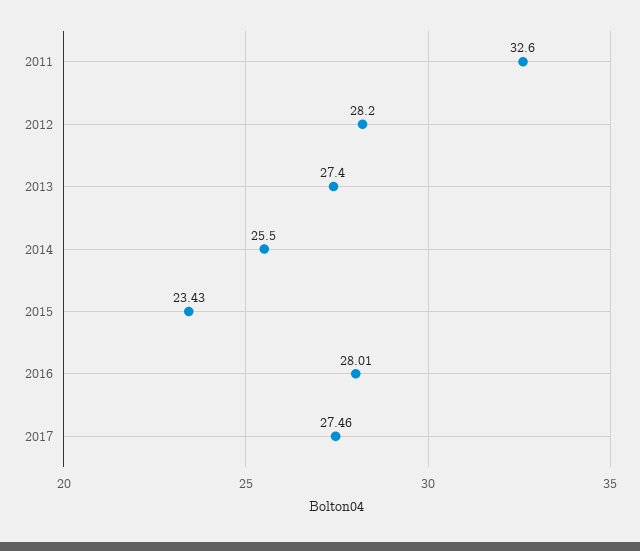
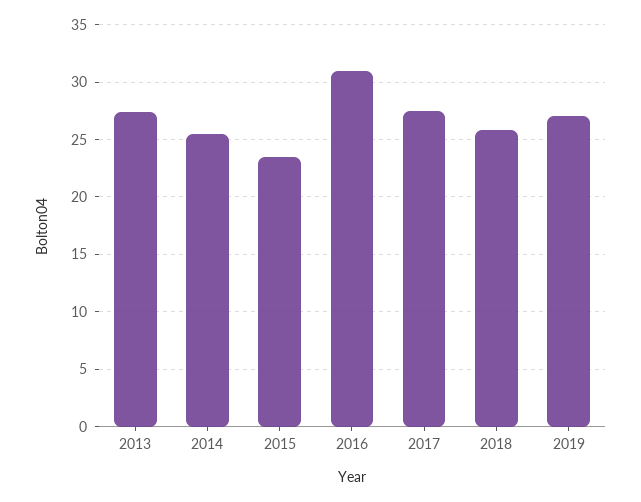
2011: 32.6 -> none
2012: 28.2 -> none
2016: 28.01 -> 31
2018: none -> 26
2019: none -> 27

